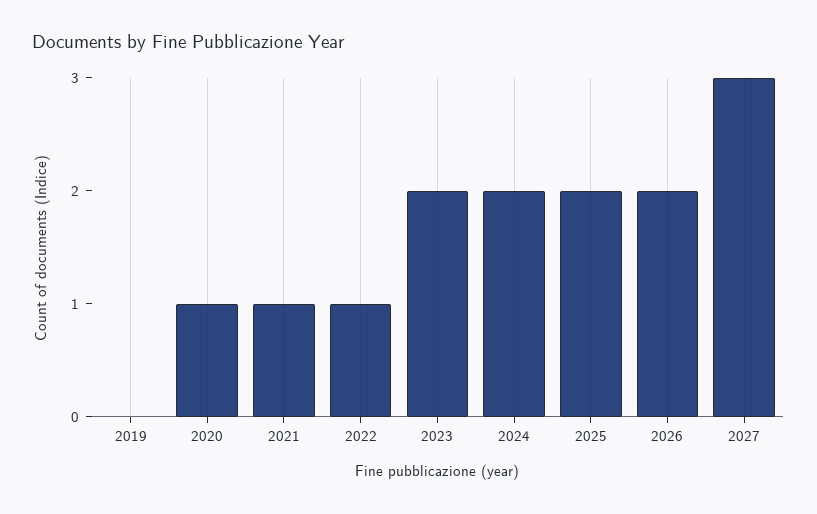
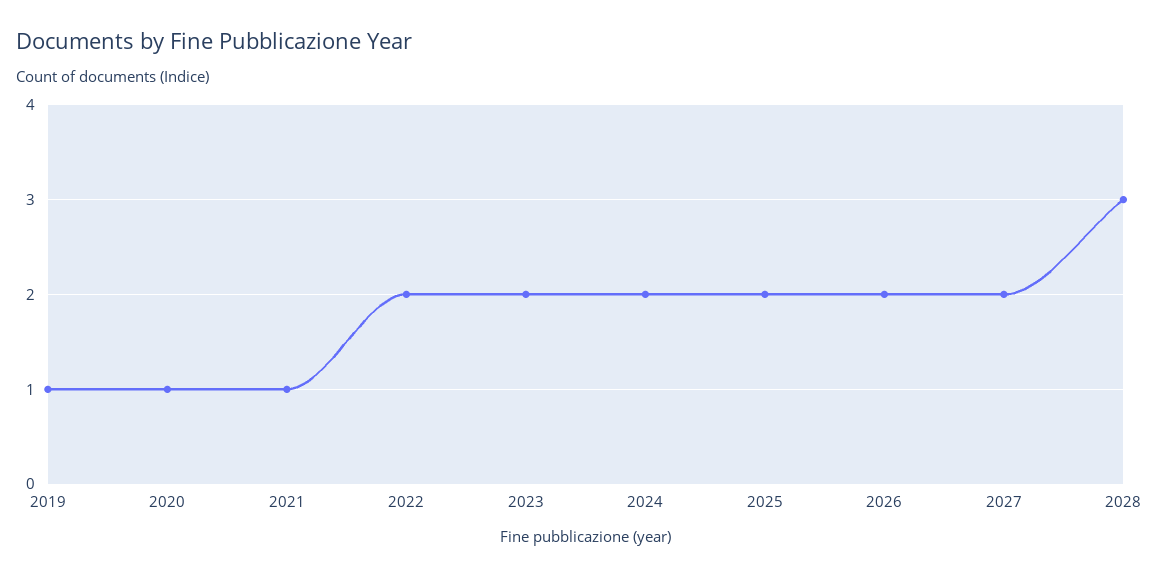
2019: 0 -> 1
2022: 1 -> 2
2027: 3 -> 2
2028: none -> 3

